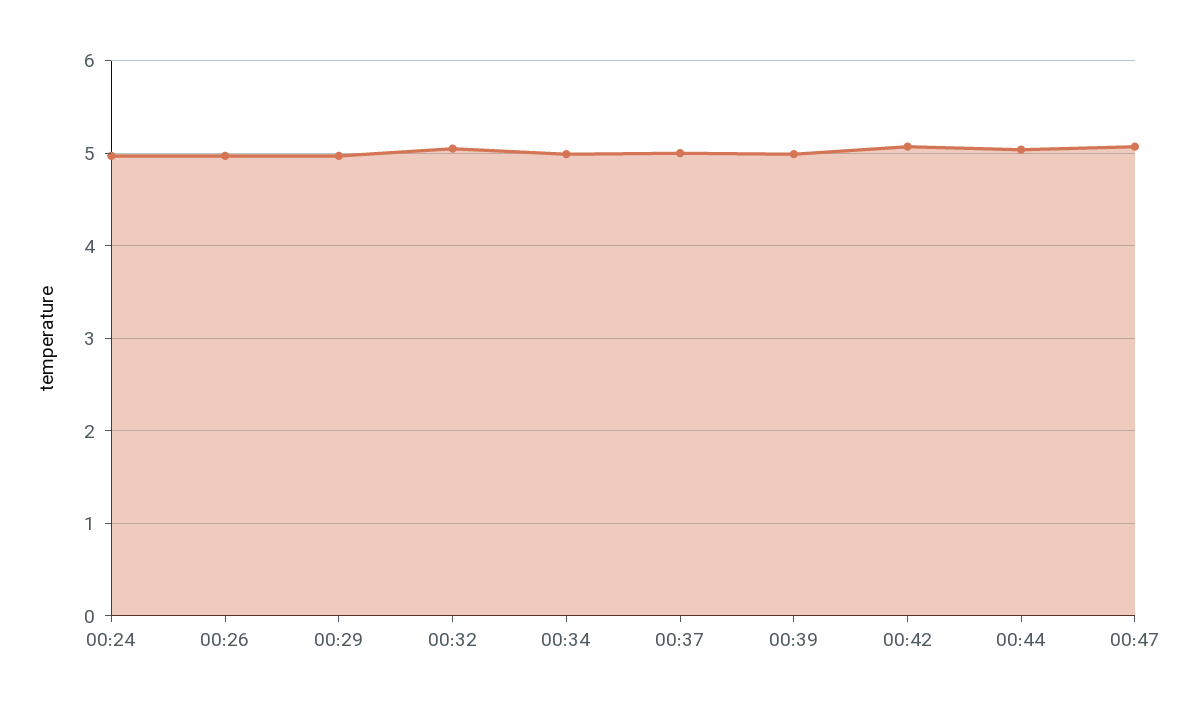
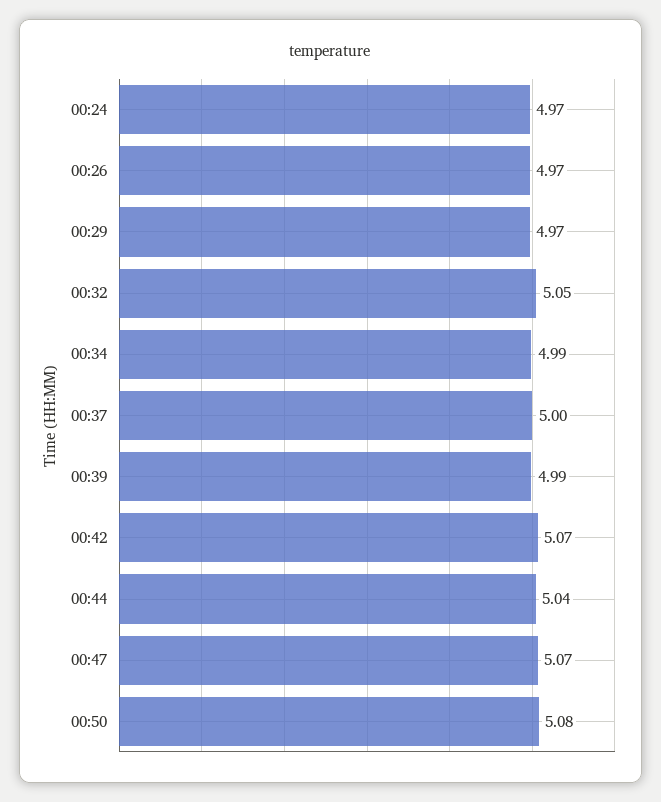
00:50: none -> 5.08

